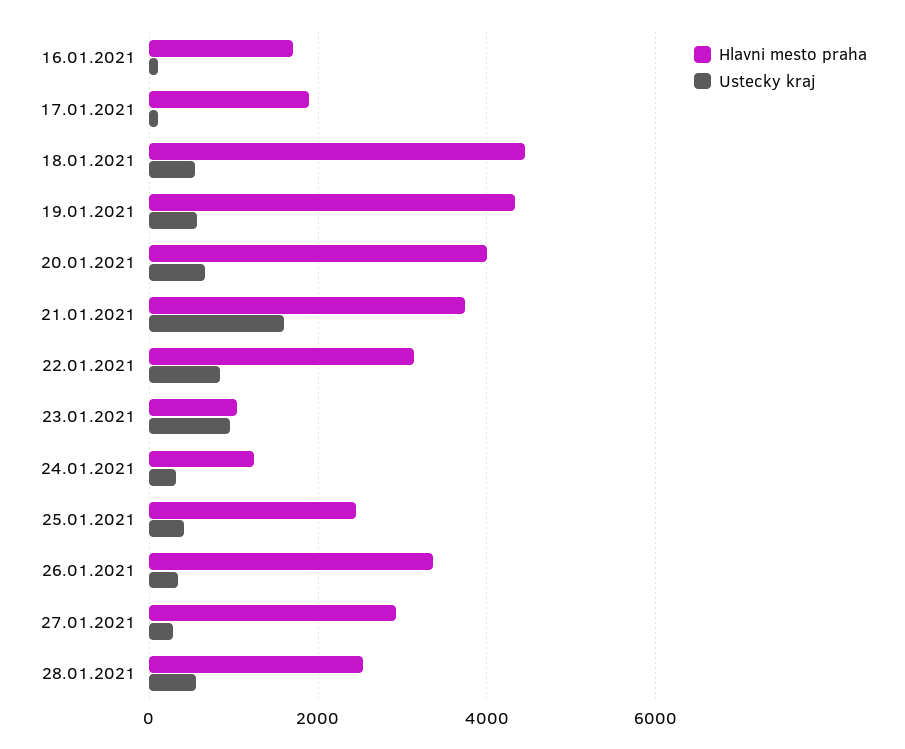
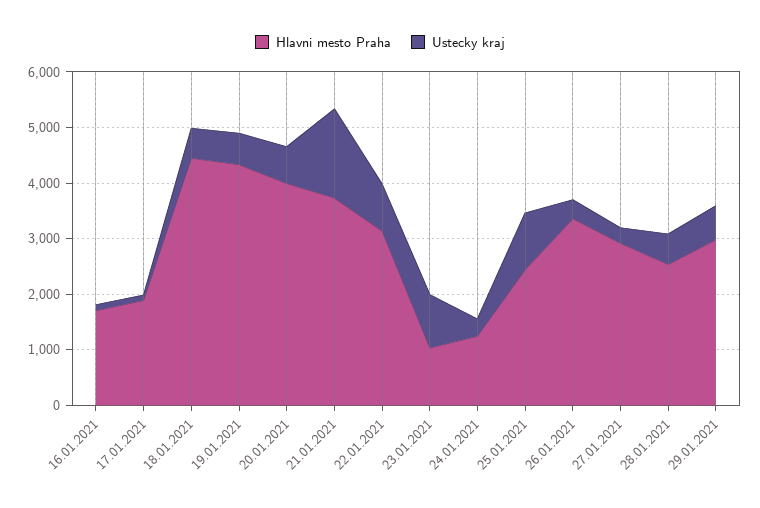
Ustecky kraj, 25.01.2021: 400 -> 1000
Hlavni mesto praha, 29.01.2021: none -> 3000
Ustecky kraj, 29.01.2021: none -> 600

